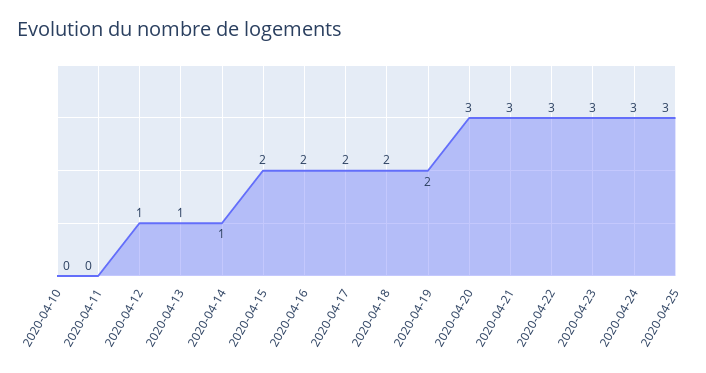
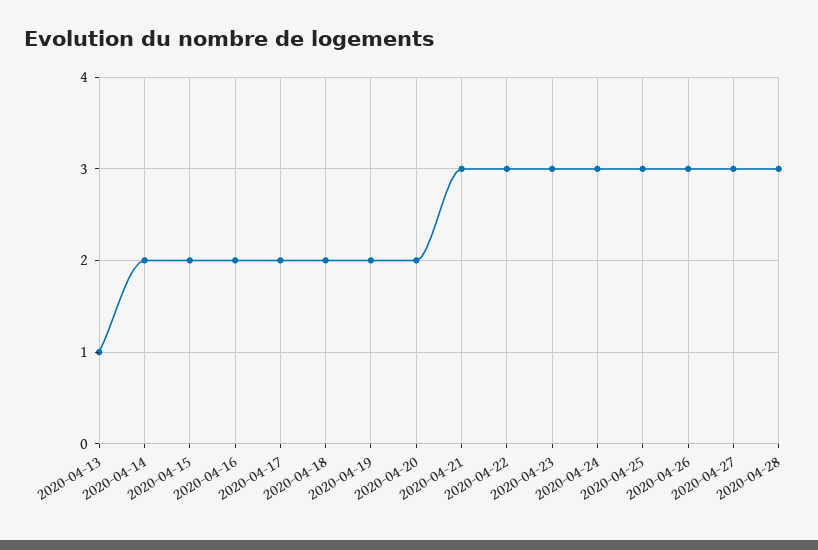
2020-04-10: 0 -> none
2020-04-11: 0 -> none
2020-04-12: 1 -> none
2020-04-14: 1 -> 2
2020-04-20: 3 -> 2
2020-04-26: none -> 3
2020-04-27: none -> 3
2020-04-28: none -> 3

